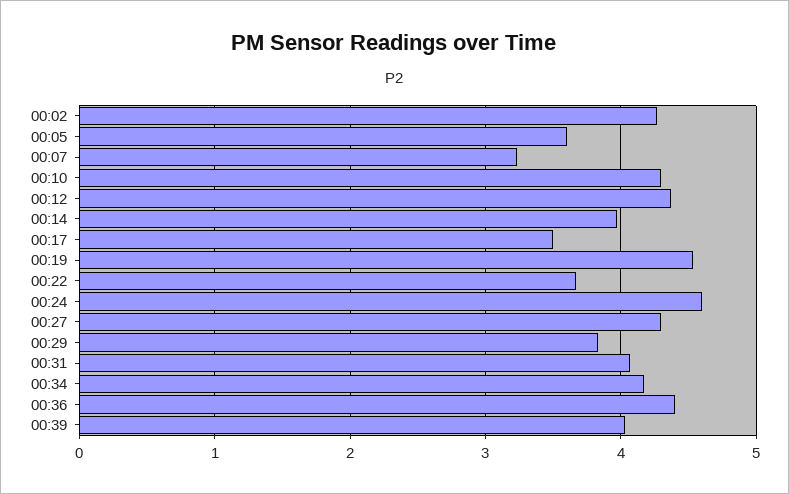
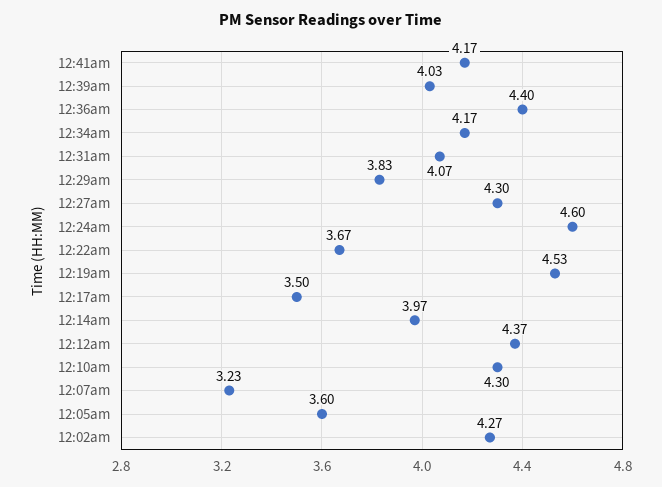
12:41am: none -> 4.17

